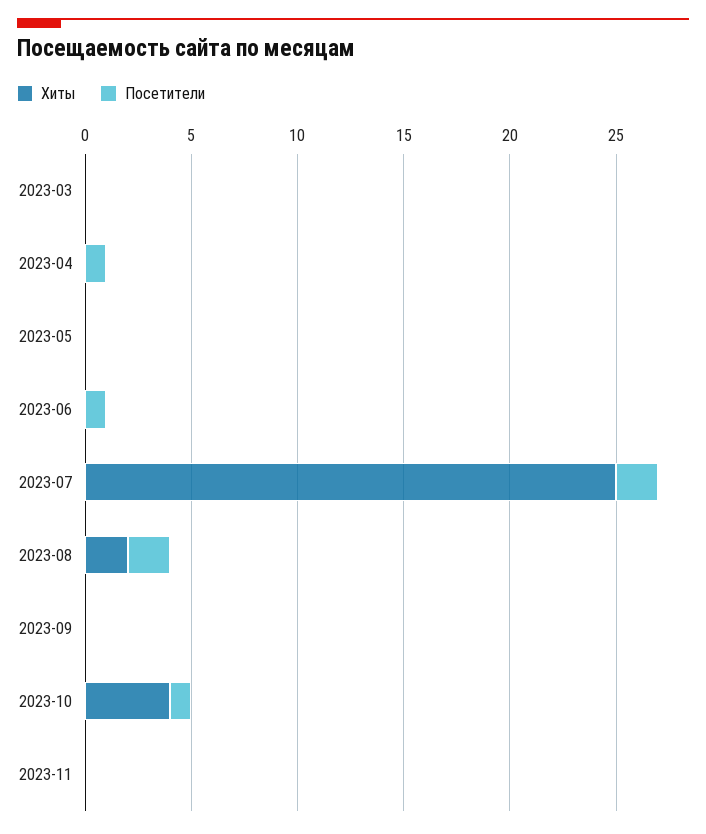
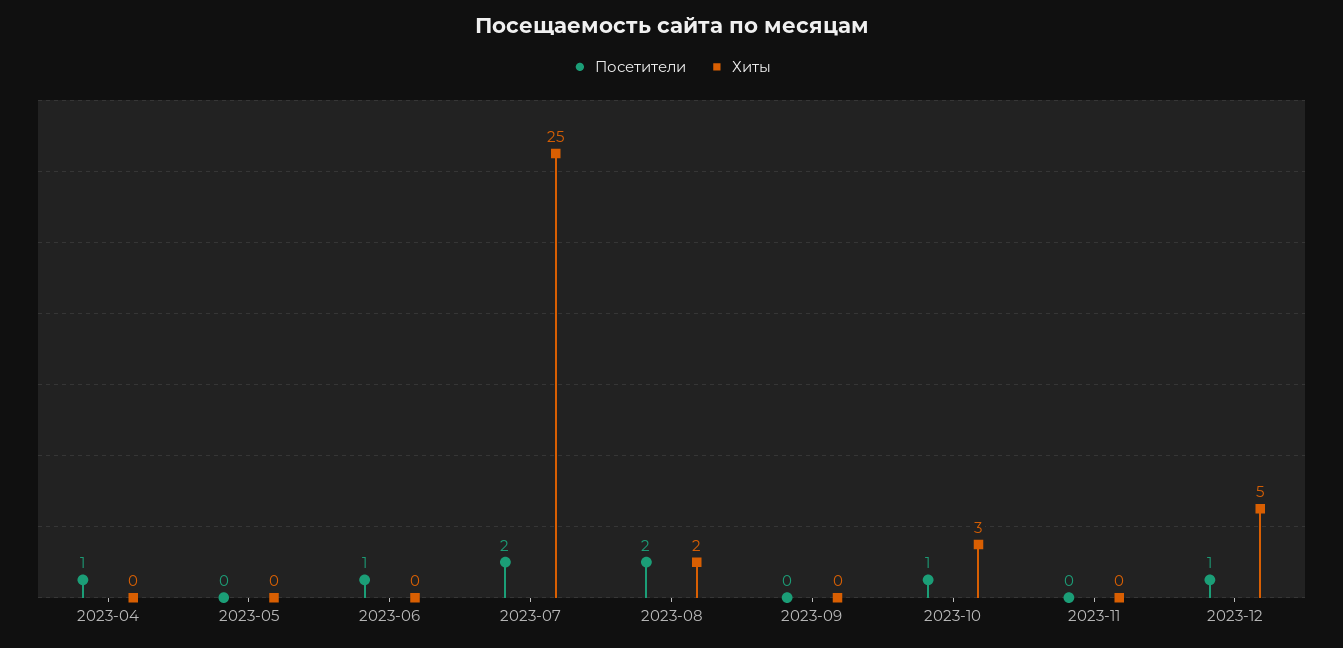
Хиты, 2023-03: 0 -> none
Посетители, 2023-03: 0 -> none
Хиты, 2023-10: 4 -> 3
Посетители, 2023-12: none -> 1
Хиты, 2023-12: none -> 5

